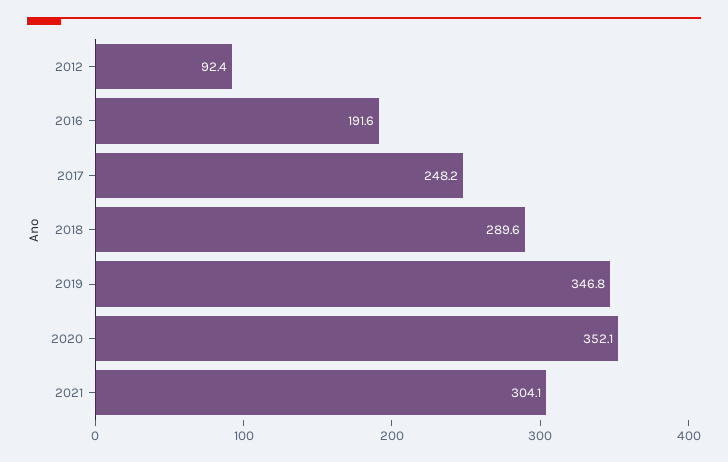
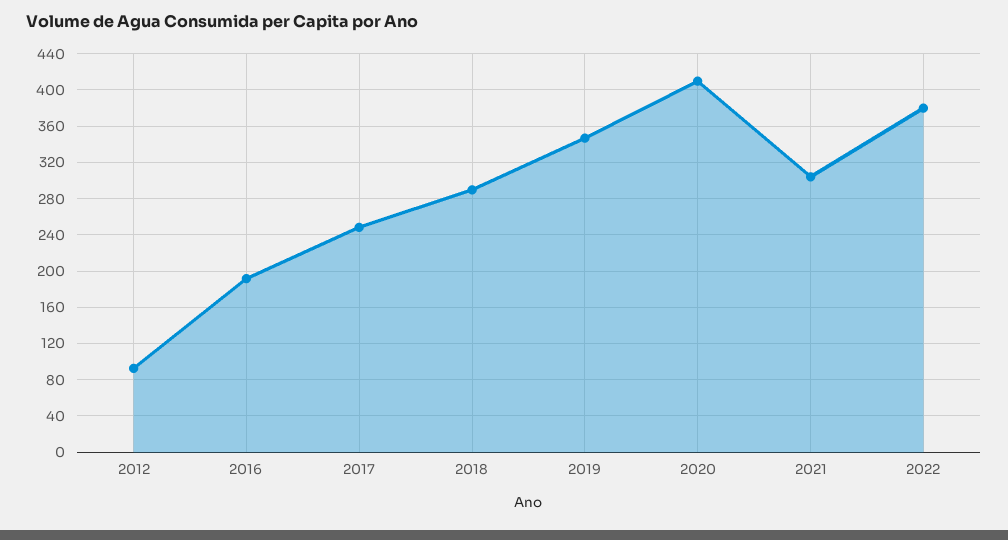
2020: 352.1 -> 410
2022: none -> 380

